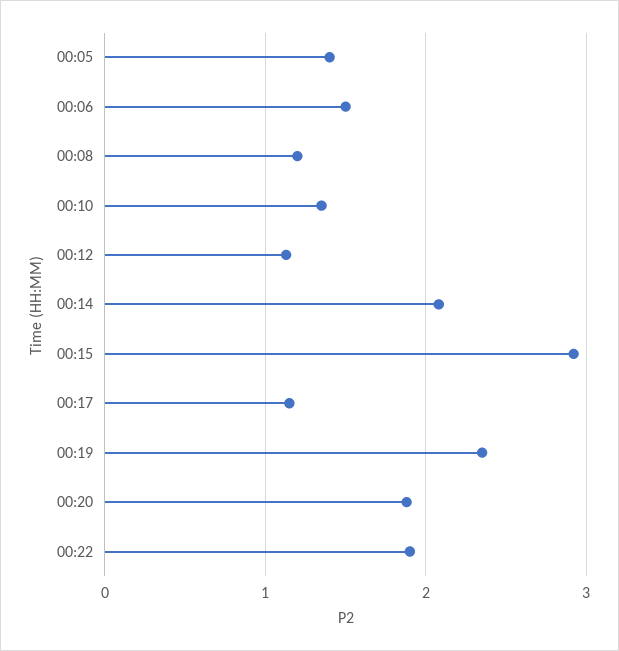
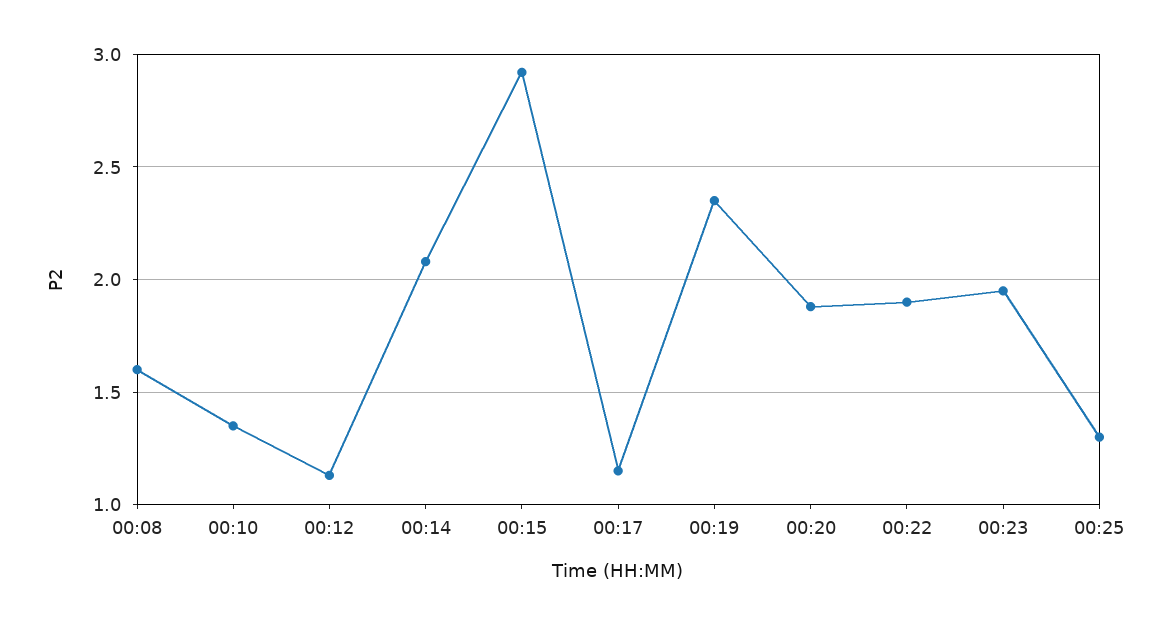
00:05: 1.4 -> none
00:06: 1.5 -> none
00:08: 1.2 -> 1.6
00:23: none -> 1.95
00:25: none -> 1.3

